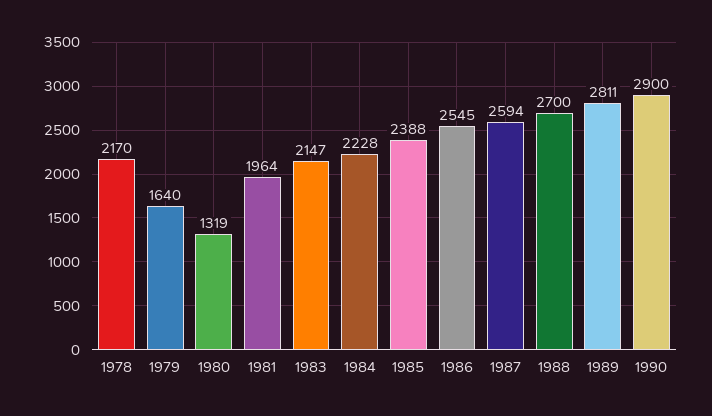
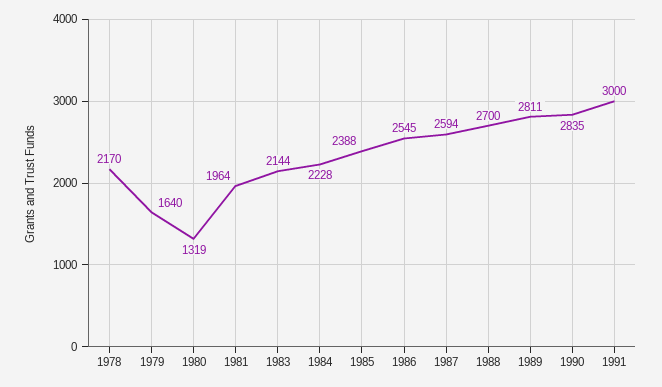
1983: 2147 -> 2144
1990: 2900 -> 2835
1991: none -> 3000

